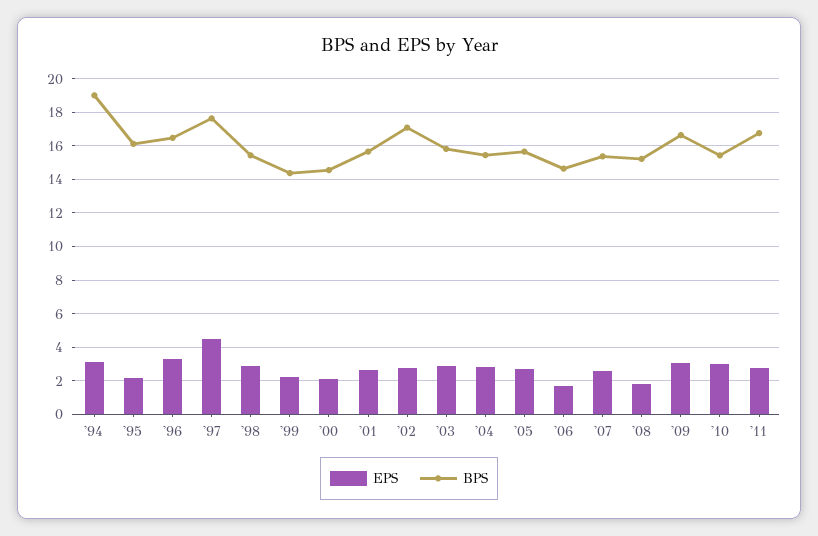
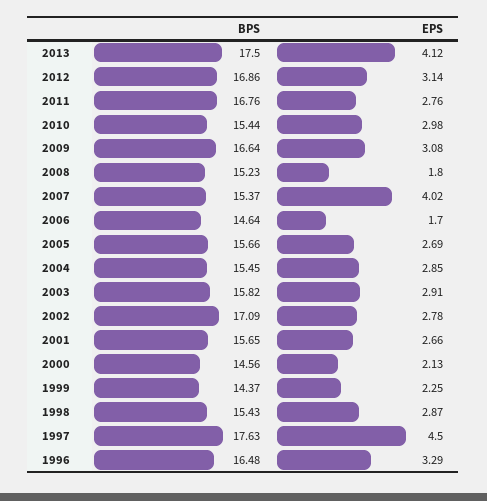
EPS, '94: 3 -> none
BPS, '94: 19 -> none
EPS, '95: 2 -> none
BPS, '95: 16 -> none
EPS, '07: 2.5 -> 4.02
BPS, 2013: none -> 17.5
EPS, 2013: none -> 4.12
BPS, 2012: none -> 16.86
EPS, 2012: none -> 3.14

